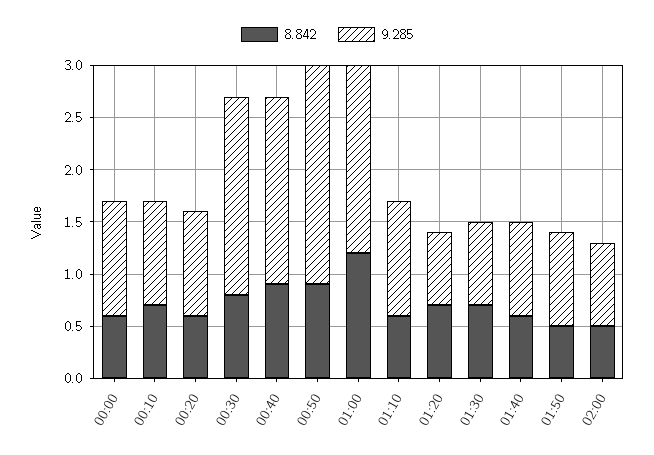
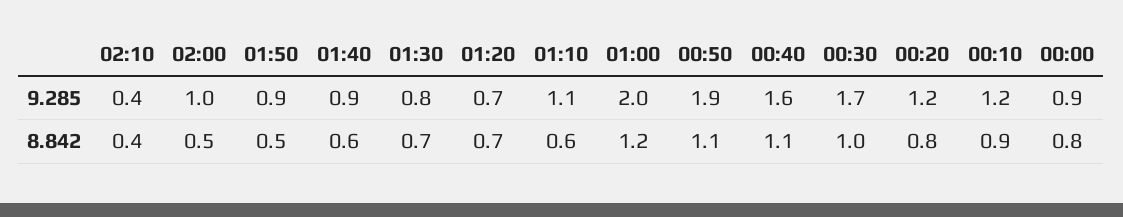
8.842, 00:00: 0.6 -> 0.8
9.285, 00:00: 1.1 -> 0.9
8.842, 00:10: 0.7 -> 0.9
9.285, 00:10: 1 -> 1.2
8.842, 00:20: 0.6 -> 0.8
9.285, 00:20: 1 -> 1.2
8.842, 00:30: 0.8 -> 1
9.285, 00:30: 1.9 -> 1.7
8.842, 00:40: 0.9 -> 1.1
9.285, 00:40: 1.8 -> 1.6
8.842, 00:50: 0.9 -> 1.1
9.285, 00:50: 2.1 -> 1.9
9.285, 01:00: 1.8 -> 2
9.285, 02:00: 0.8 -> 1
9.285, 02:10: none -> 0.4
8.842, 02:10: none -> 0.4

